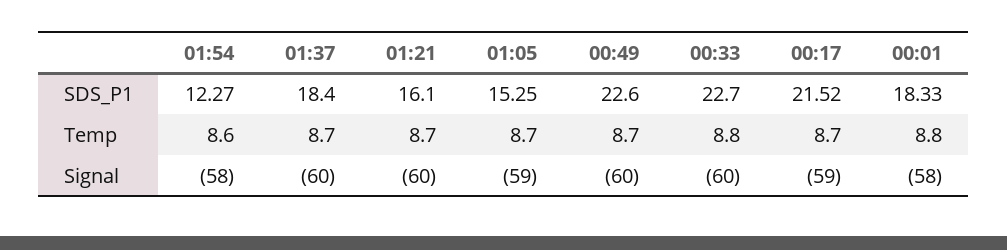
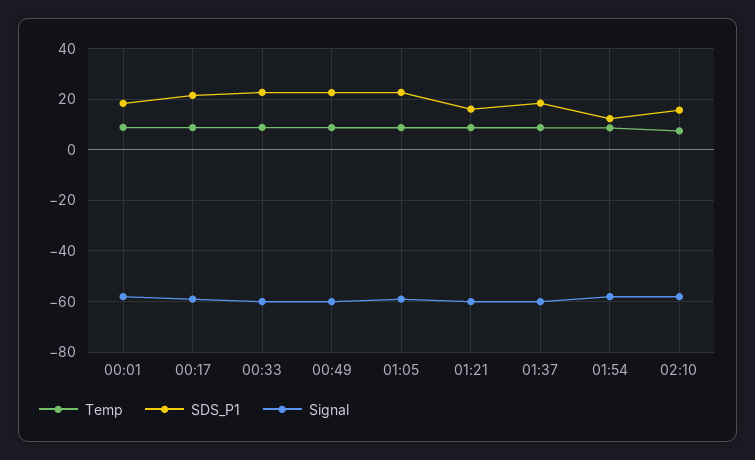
SDS_P1, 01:05: 15.25 -> 22.5
Temp, 02:10: none -> 7.5
SDS_P1, 02:10: none -> 15
Signal, 02:10: none -> -57.5

